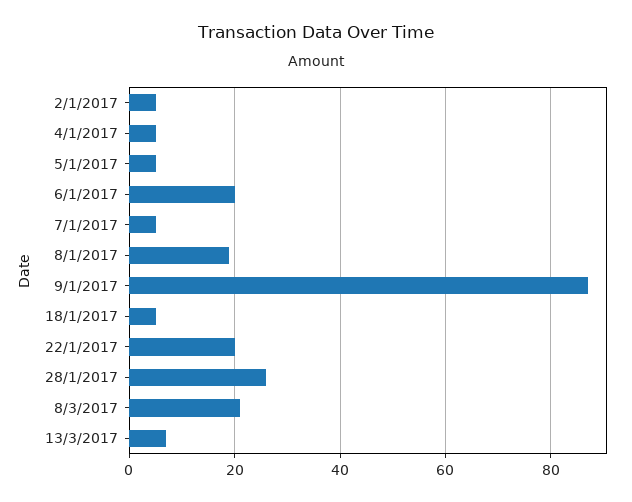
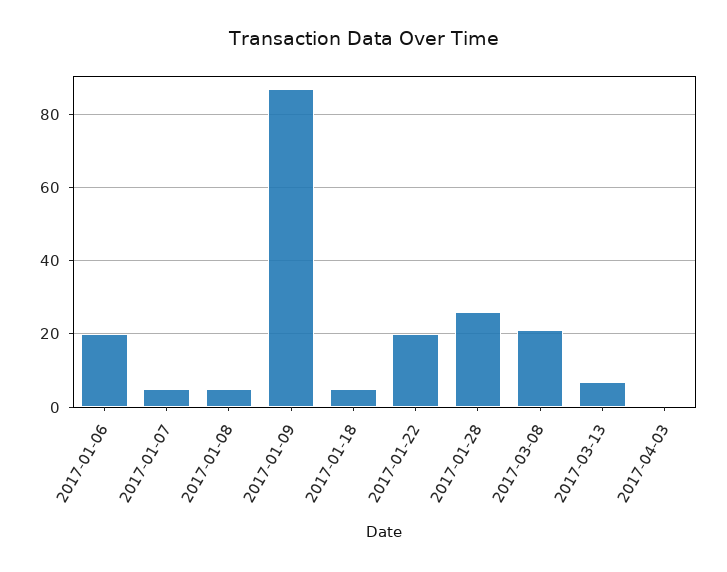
2/1/2017: 5 -> none
4/1/2017: 5 -> none
5/1/2017: 5 -> none
8/1/2017: 20 -> 5
2017-04-03: none -> 0

